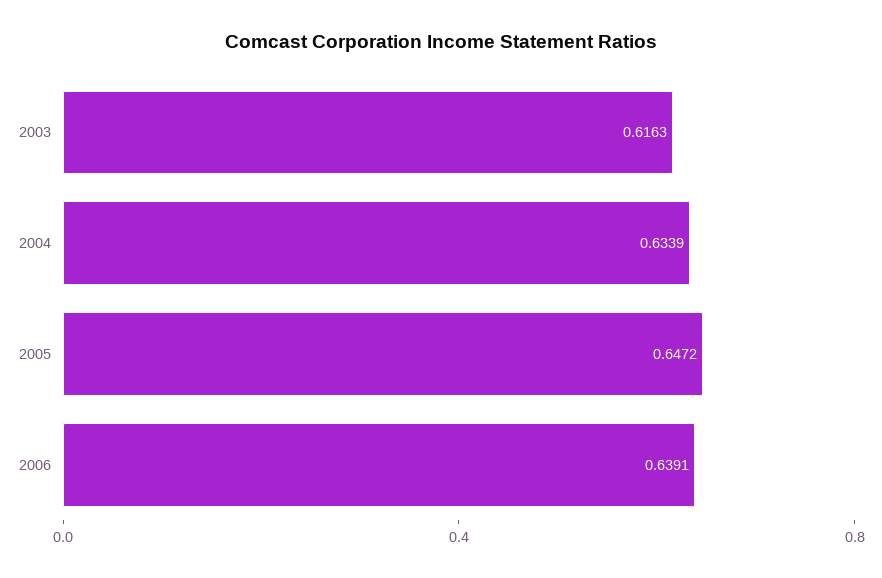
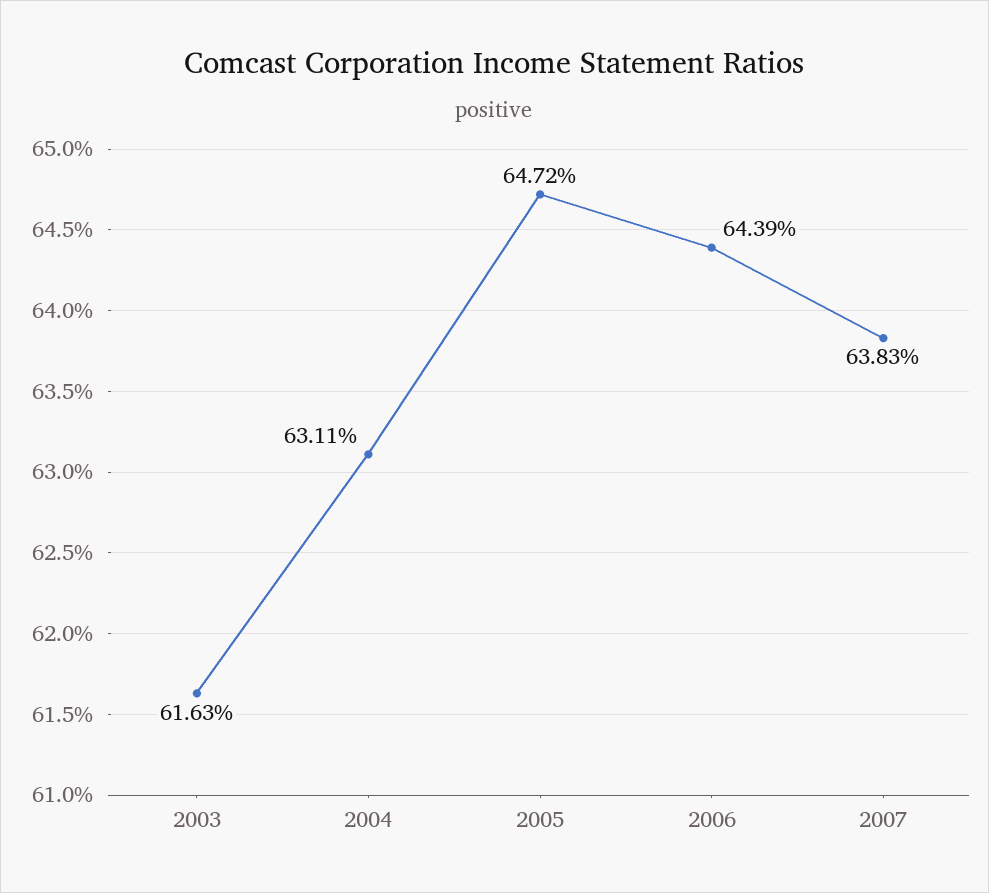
2004: 0.6339 -> 0.6311
2006: 0.6391 -> 0.6439
2007: none -> 0.6383

